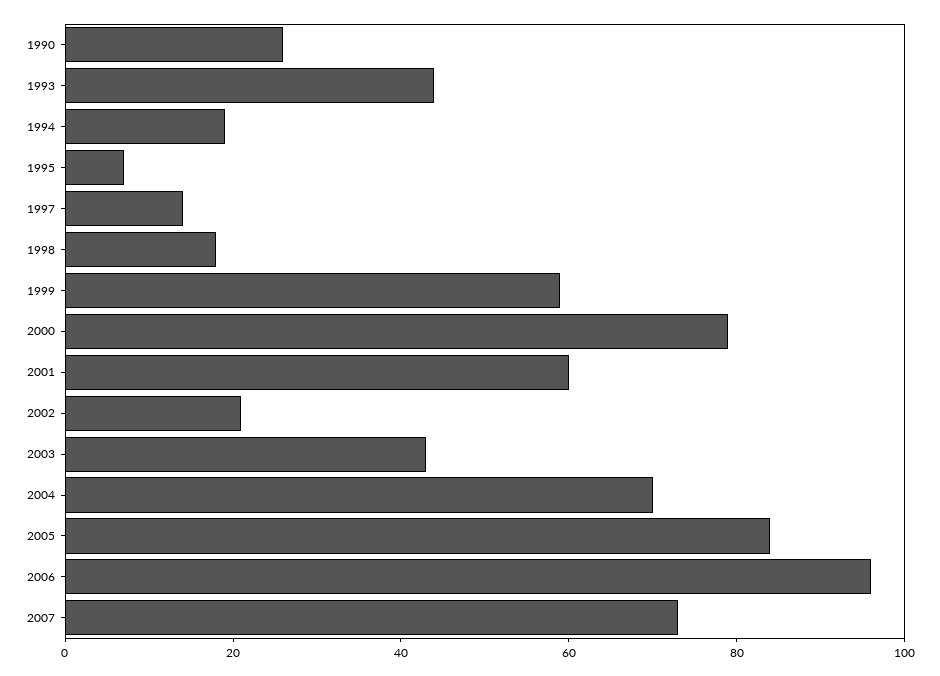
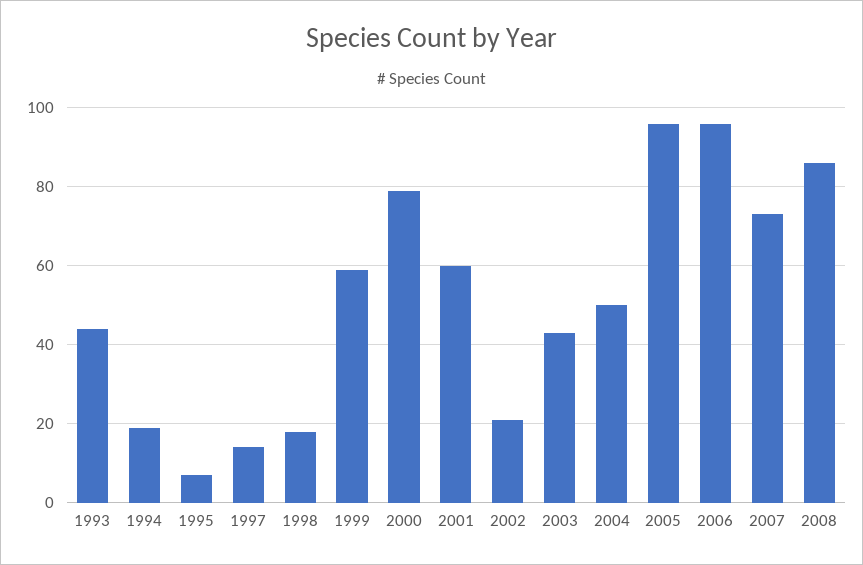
1990: 25 -> none
2004: 70 -> 50
2005: 85 -> 95
2008: none -> 85

